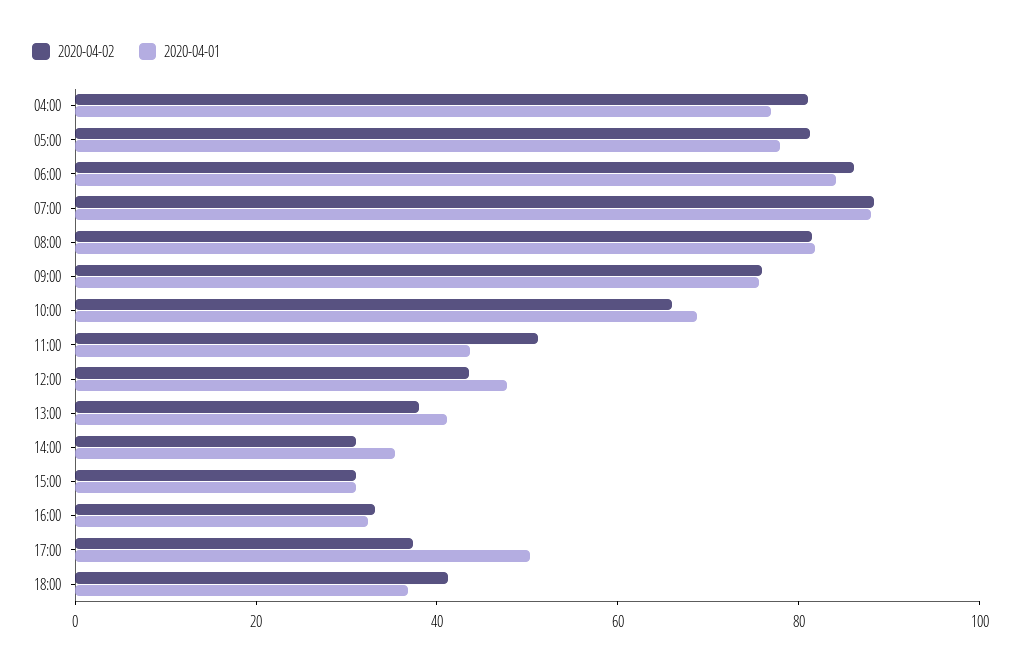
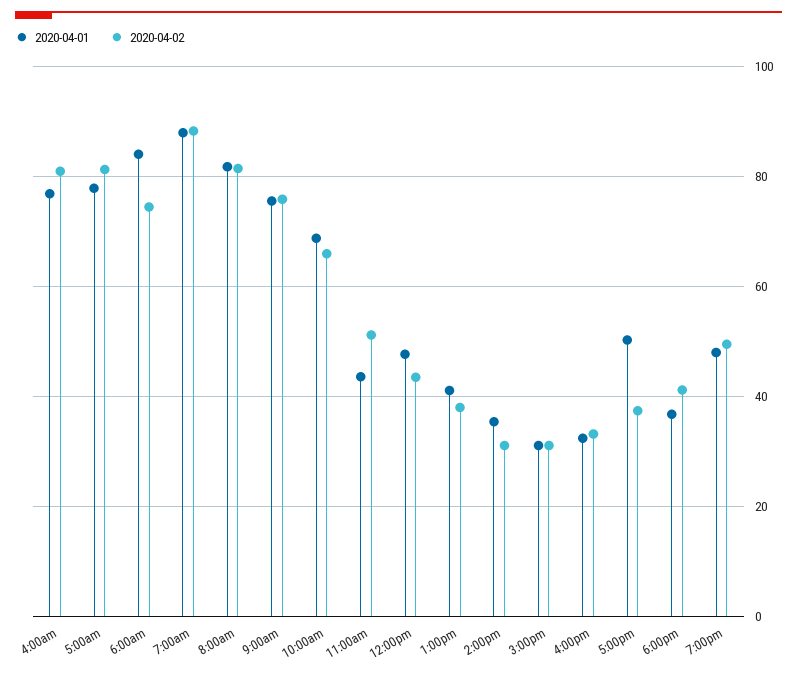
2020-04-02, 06:00: 85 -> 74
2020-04-01, 7:00pm: none -> 48
2020-04-02, 7:00pm: none -> 50

